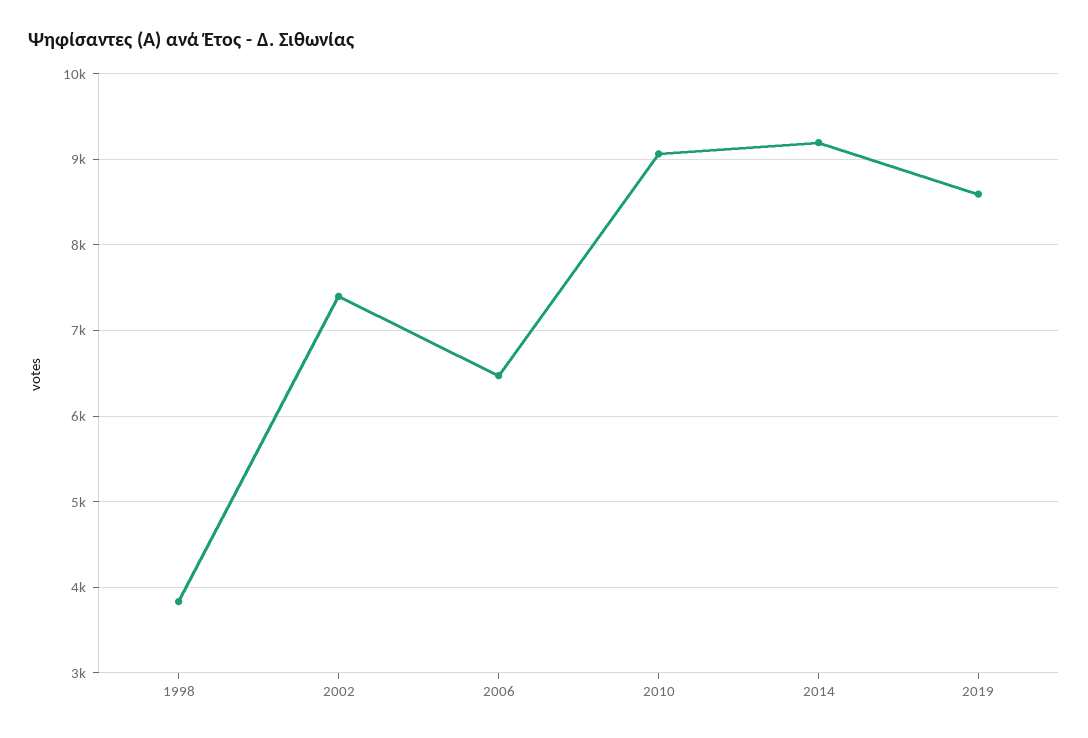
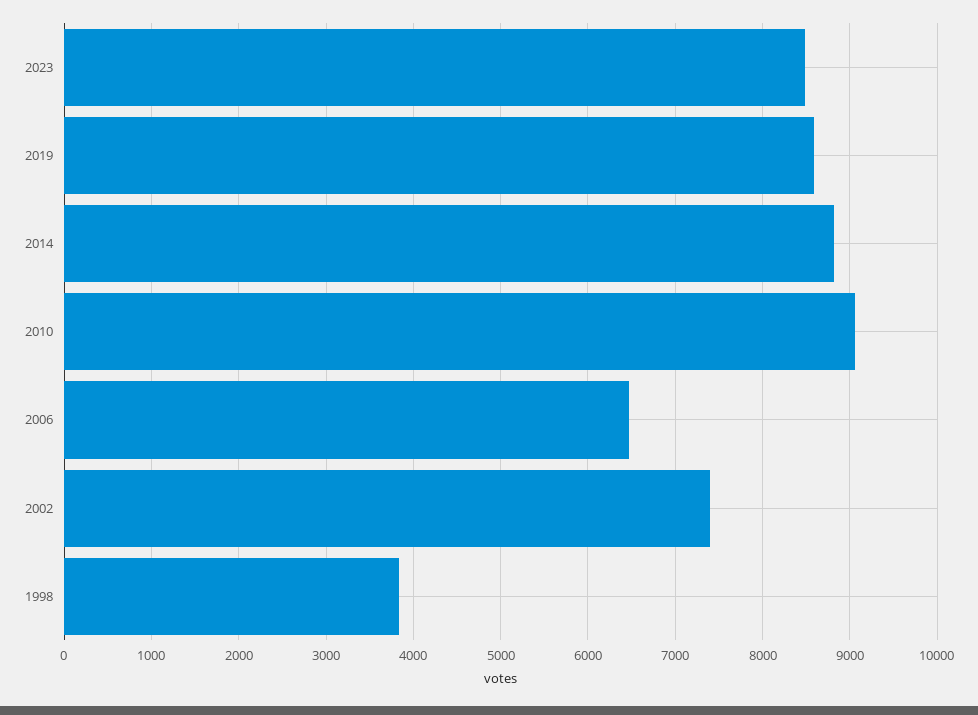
2014: 9200 -> 8800
2023: none -> 8500

